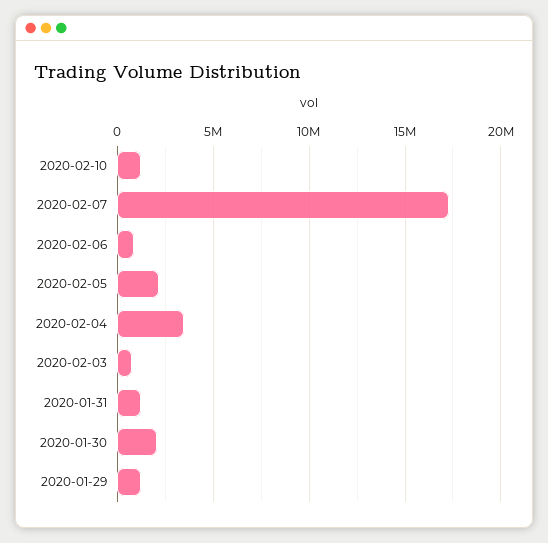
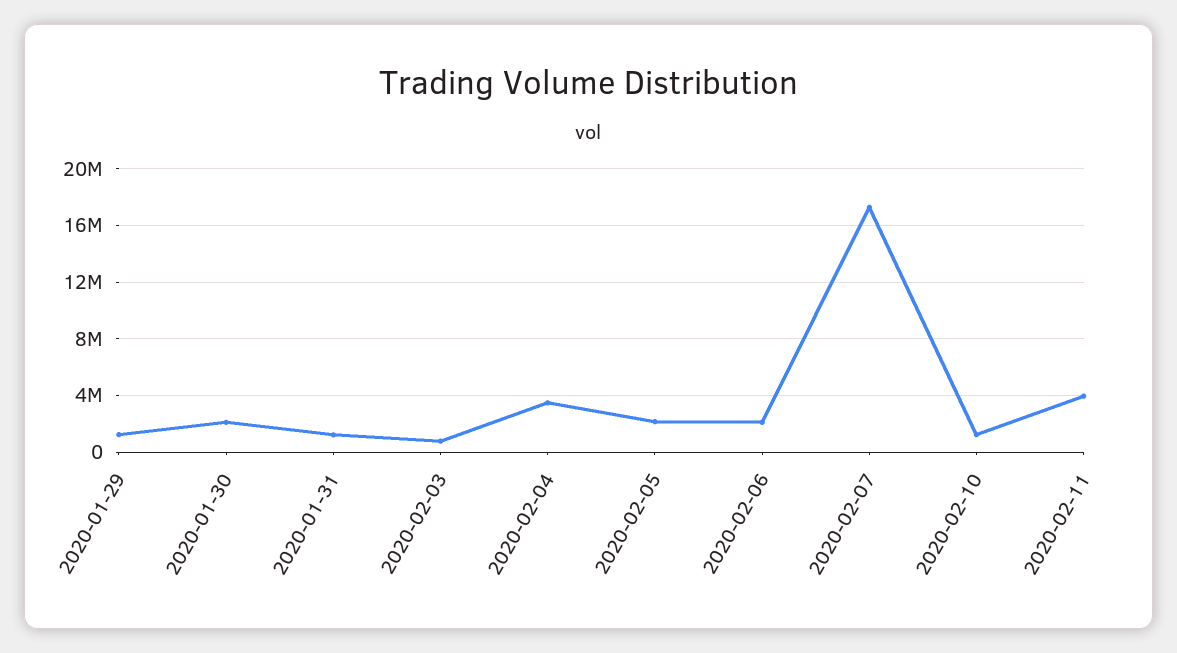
2020-02-06: 1000000 -> 2000000
2020-02-11: none -> 4000000

